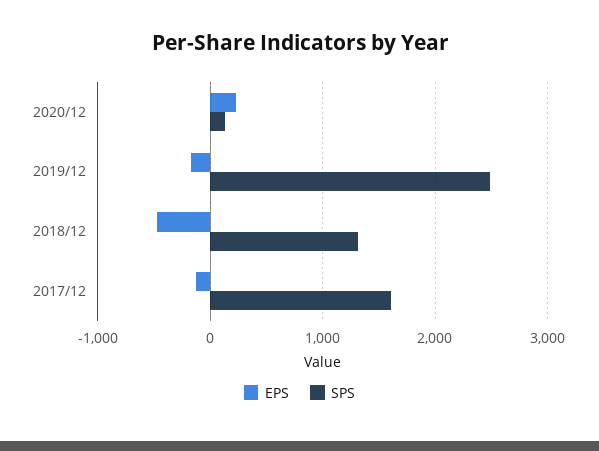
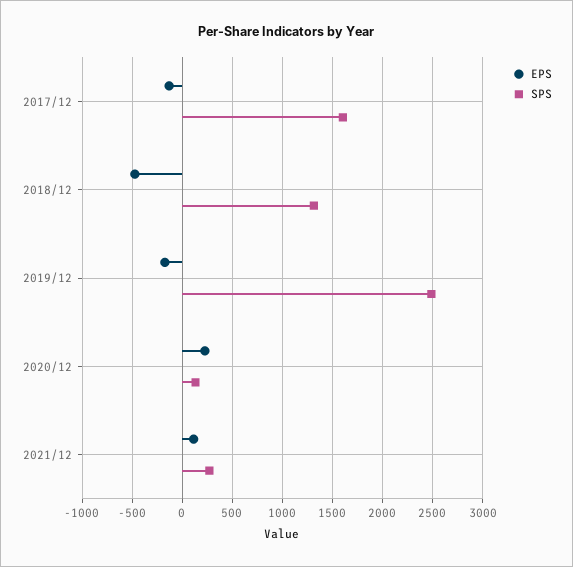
EPS, 2021/12: none -> 100
SPS, 2021/12: none -> 300

